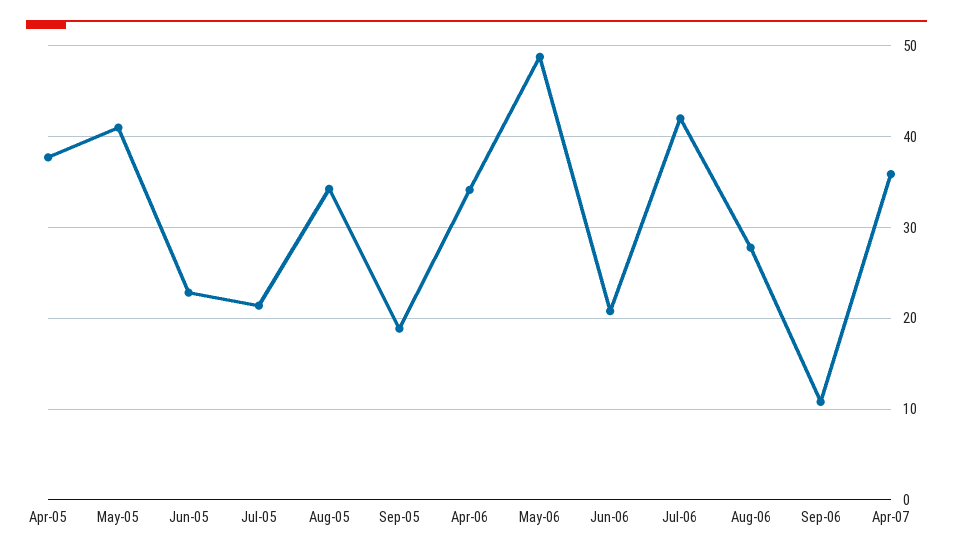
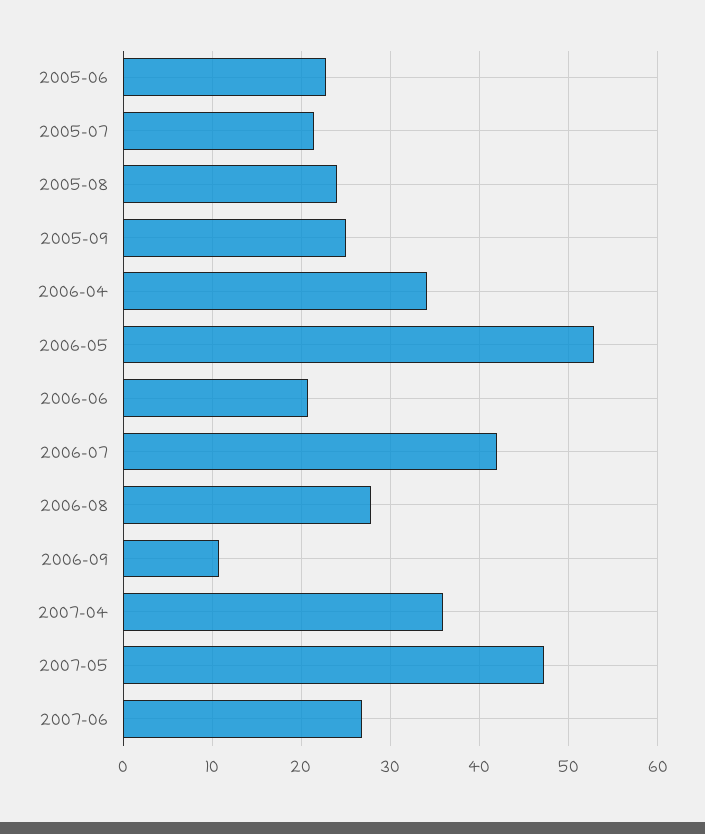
Apr-05: 38 -> none
May-05: 41 -> none
Aug-05: 34 -> 24
Sep-05: 19 -> 25
May-06: 49 -> 53
2007-05: none -> 47
2007-06: none -> 27

